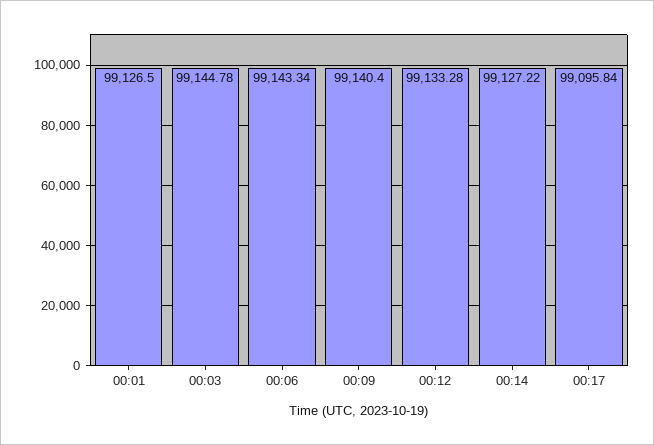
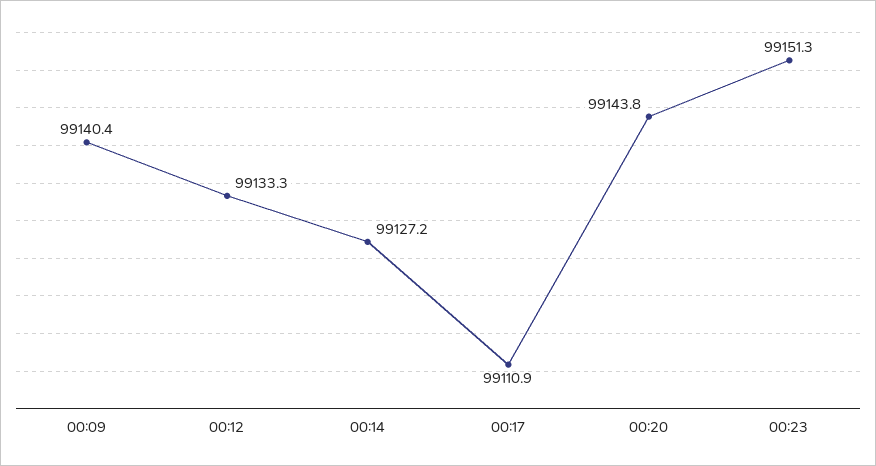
00:01: 99126.5 -> none
00:03: 99144.78 -> none
00:06: 99143.34 -> none
00:17: 99095.84 -> 99110.9
00:20: none -> 99143.8
00:23: none -> 99151.3

